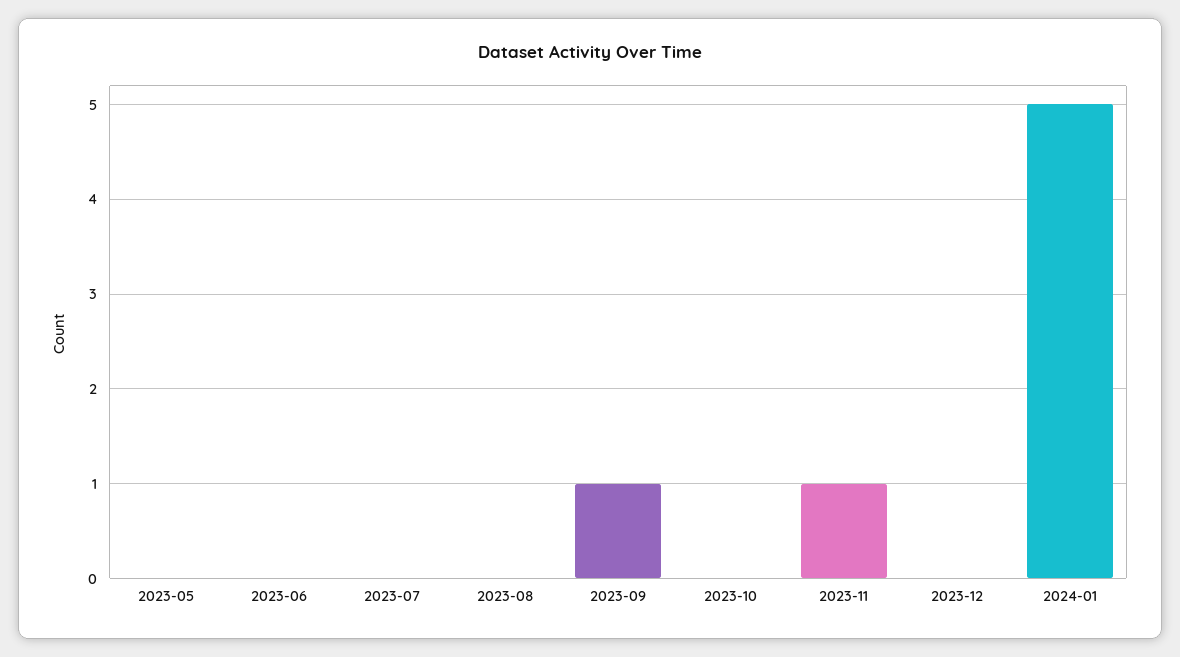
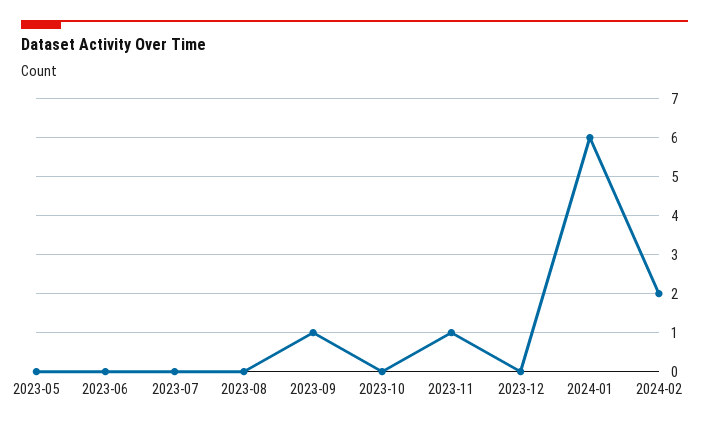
2024-01: 5 -> 6
2024-02: none -> 2

